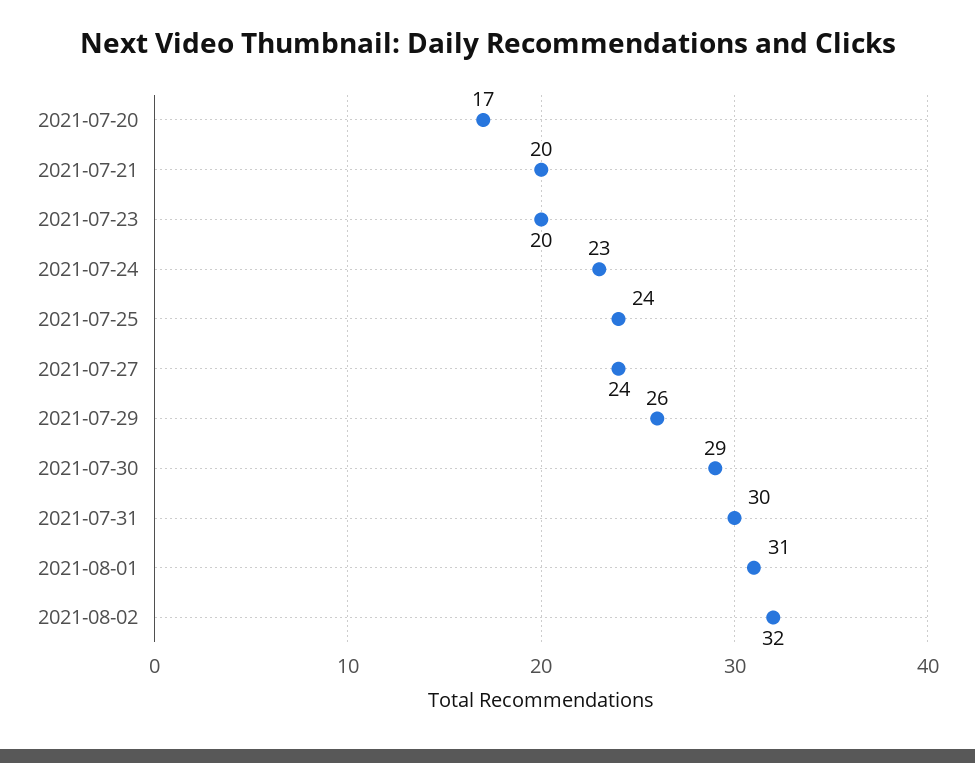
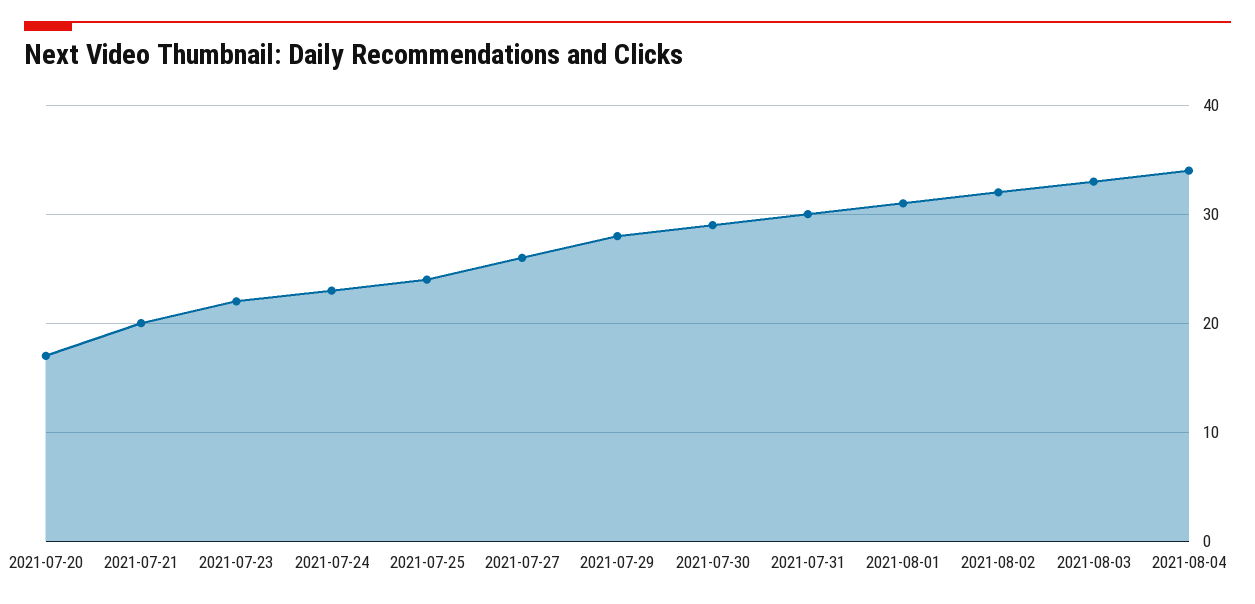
2021-07-23: 20 -> 22
2021-07-27: 24 -> 26
2021-07-29: 26 -> 28
2021-08-03: none -> 33
2021-08-04: none -> 34

